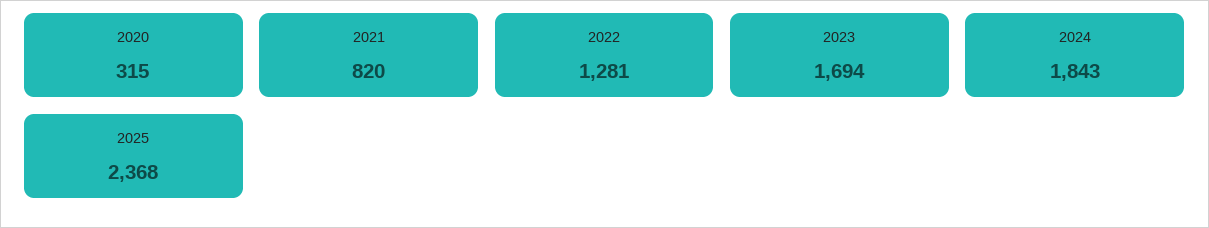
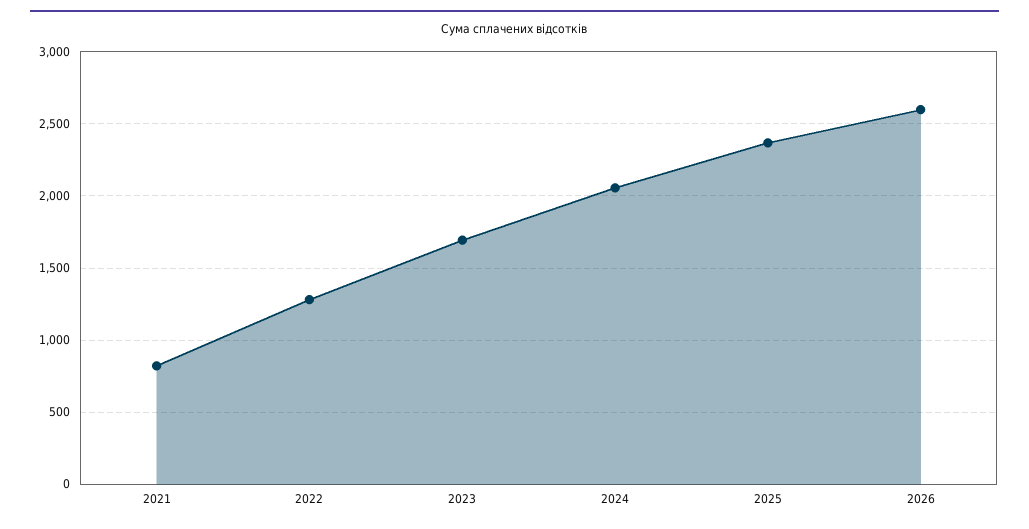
2020: 315 -> none
2024: 1843 -> 2050
2026: none -> 2600

